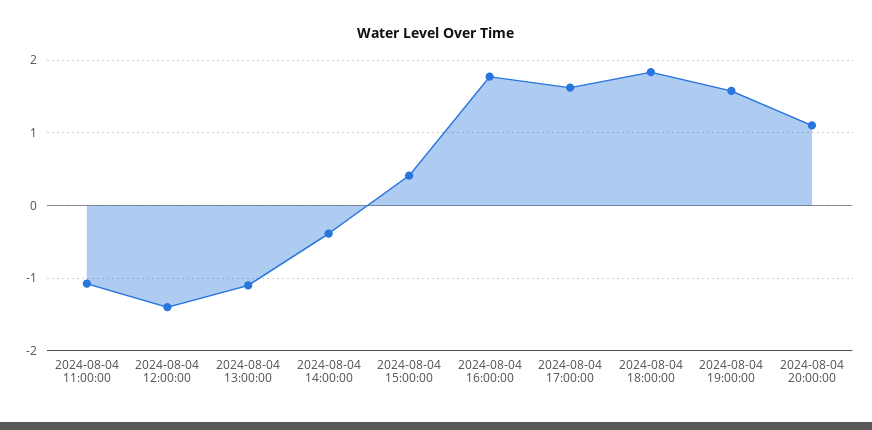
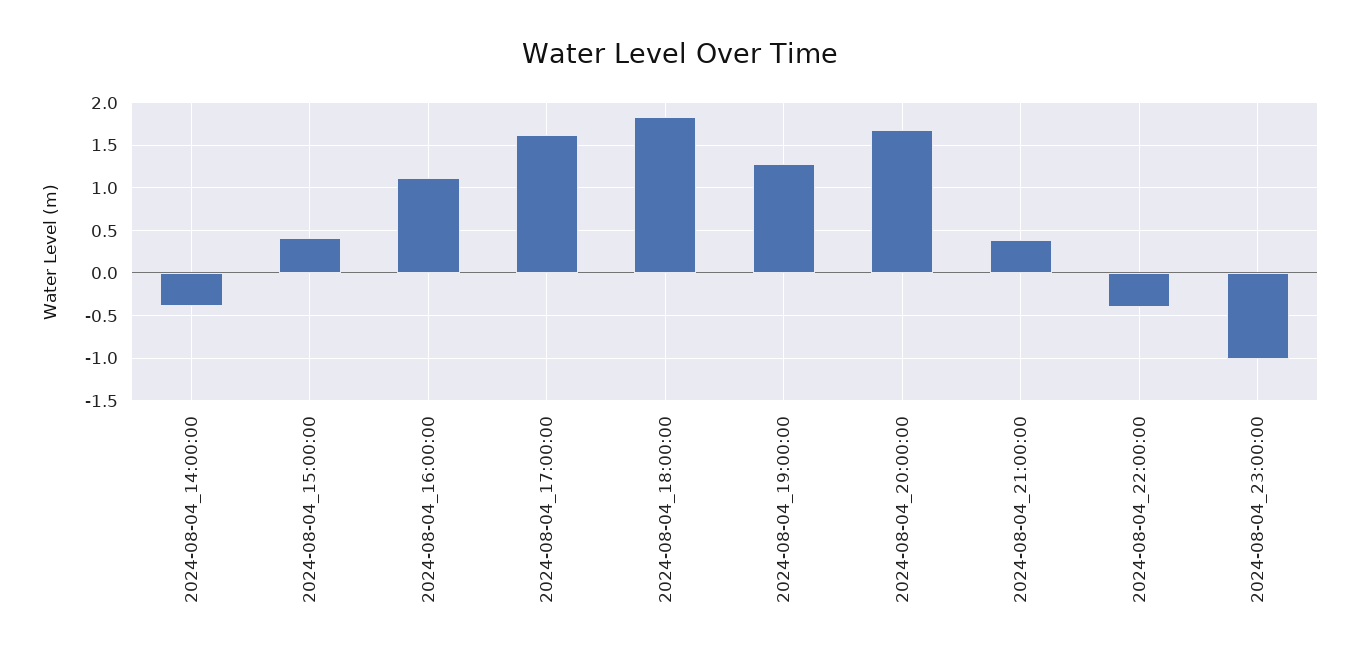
2024-08-04 11:00:00: -1.1 -> none
2024-08-04 12:00:00: -1.4 -> none
2024-08-04 13:00:00: -1.1 -> none
2024-08-04 16:00:00: 1.8 -> 1.1
2024-08-04 19:00:00: 1.6 -> 1.3
2024-08-04 20:00:00: 1.1 -> 1.7
2024-08-04_21:00:00: none -> 0.4
2024-08-04_22:00:00: none -> -0.4
2024-08-04_23:00:00: none -> -1

